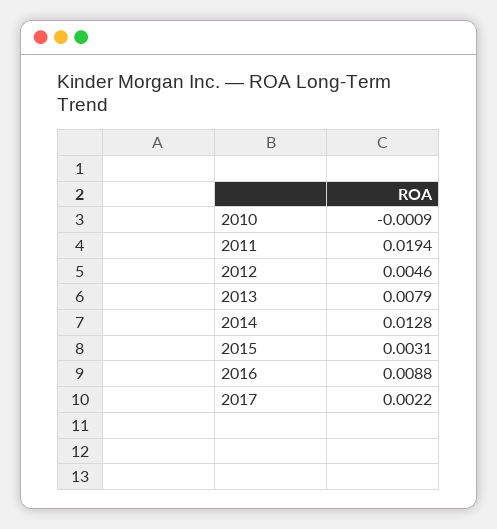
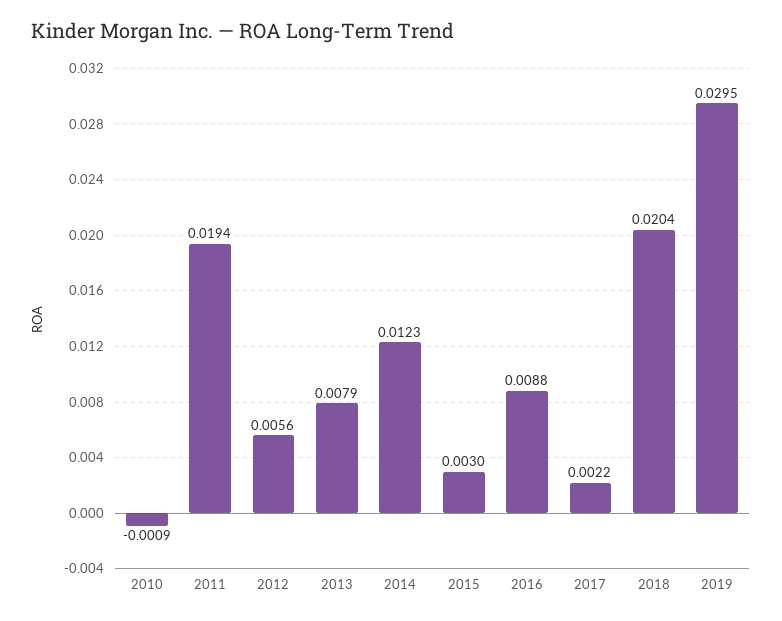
2012: 0.0046 -> 0.0056
2014: 0.0128 -> 0.0123
2015: 0.0031 -> 0.003
2018: none -> 0.0204
2019: none -> 0.0295

